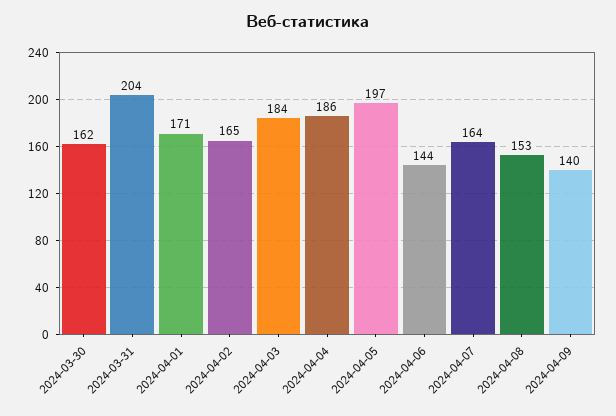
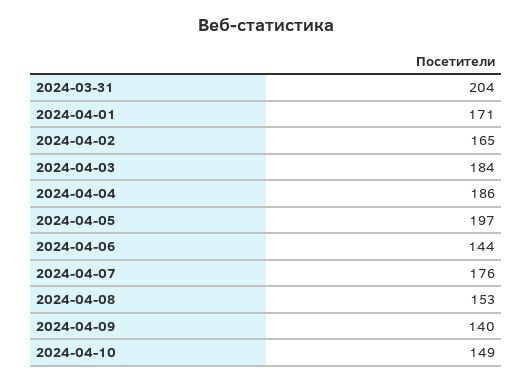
2024-03-30: 162 -> none
2024-04-07: 164 -> 176
2024-04-10: none -> 149

